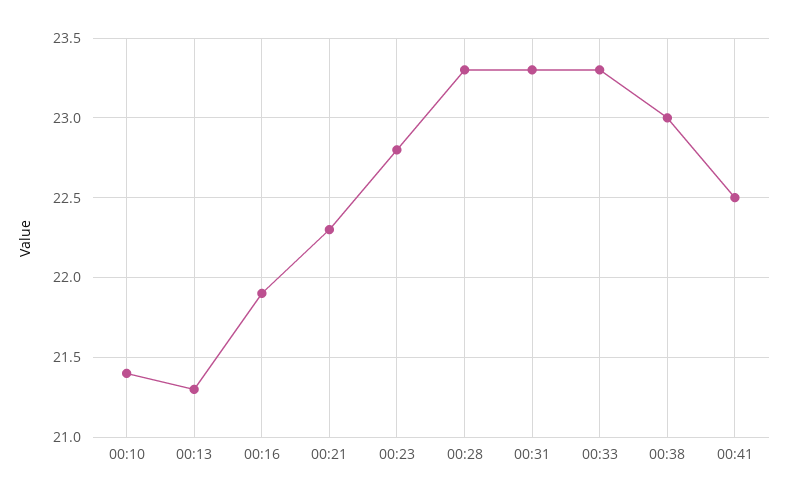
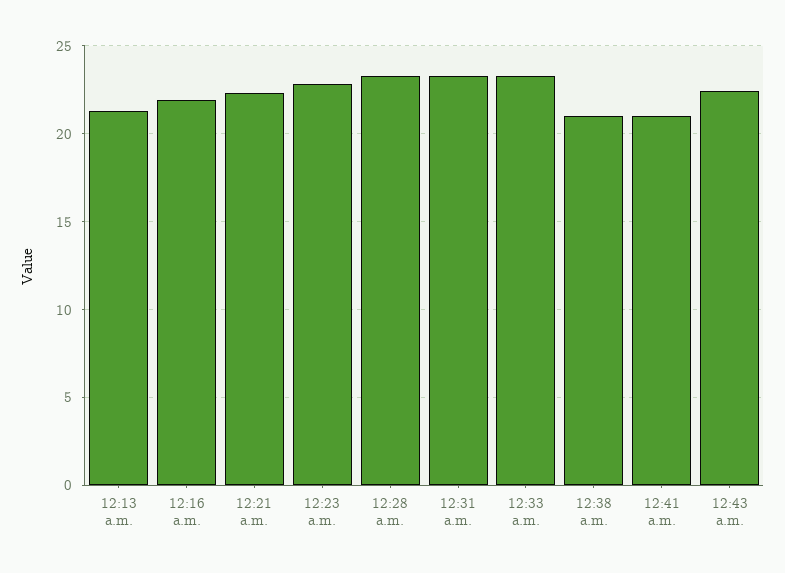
00:10: 21.4 -> none
00:38: 23 -> 21
00:41: 22.5 -> 21
12:43 a.m.: none -> 22.5

